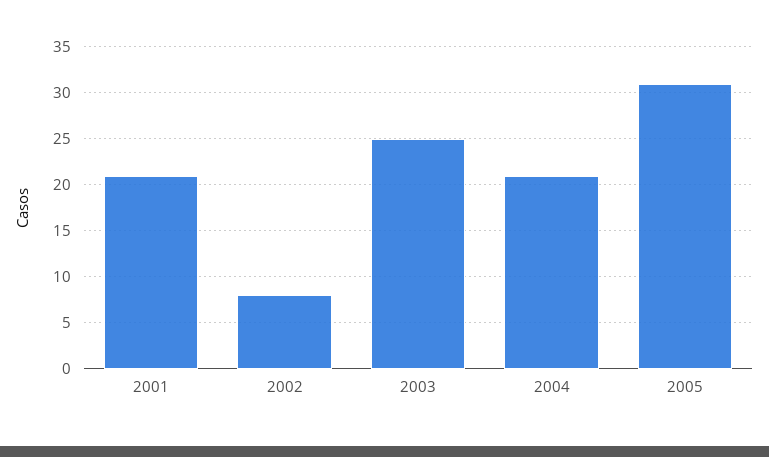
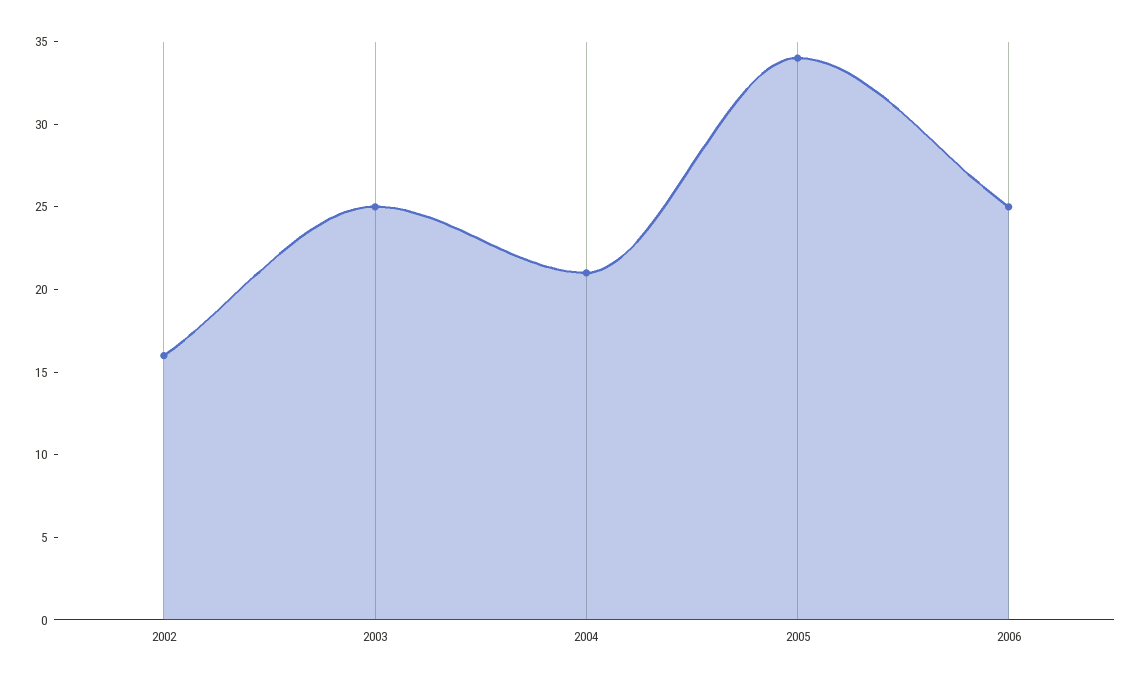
2001: 21 -> none
2002: 8 -> 16
2005: 31 -> 34
2006: none -> 25

